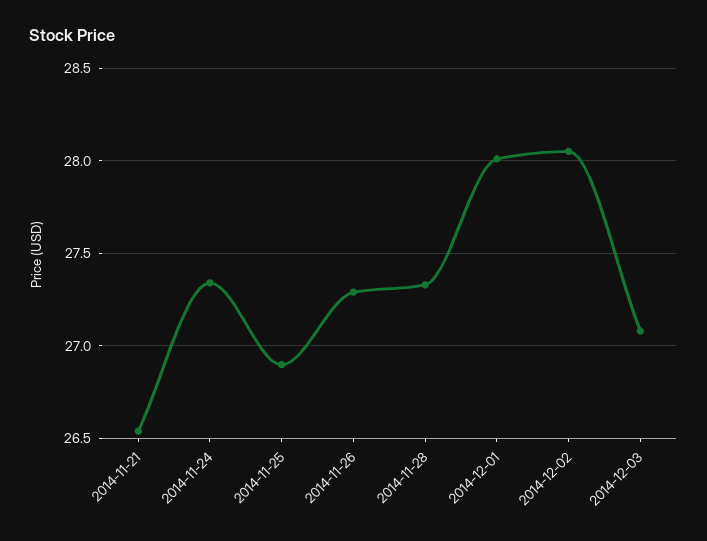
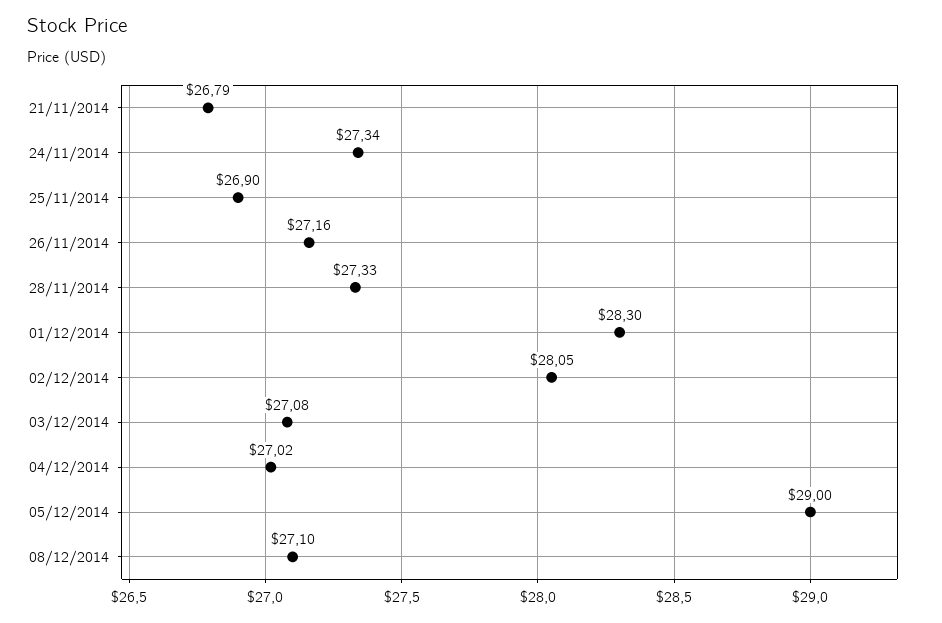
2014-11-21: 26.55 -> 26.79
2014-11-26: 27.3 -> 27.16
2014-12-01: 28 -> 28.3
04/12/2014: none -> 27.02
05/12/2014: none -> 29
08/12/2014: none -> 27.1

